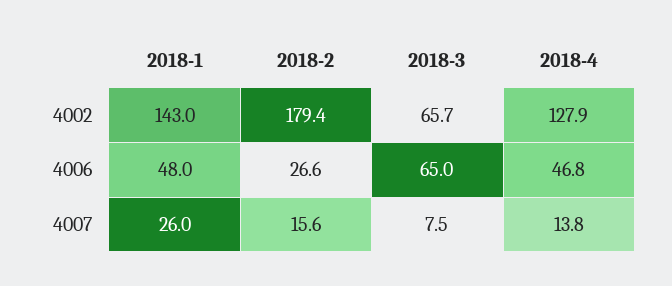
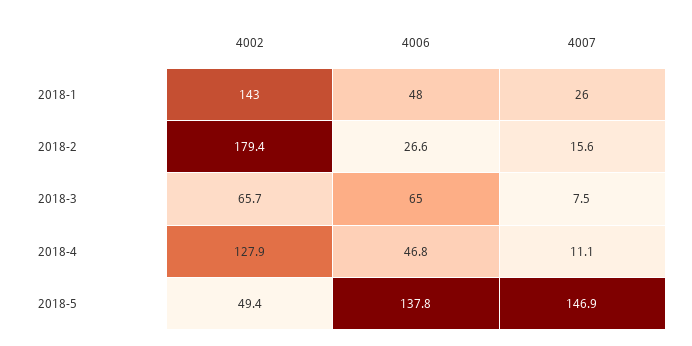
2018-4, 4007: 13.8 -> 11.1
2018-5, 4002: none -> 49.4
2018-5, 4006: none -> 137.8
2018-5, 4007: none -> 146.9

